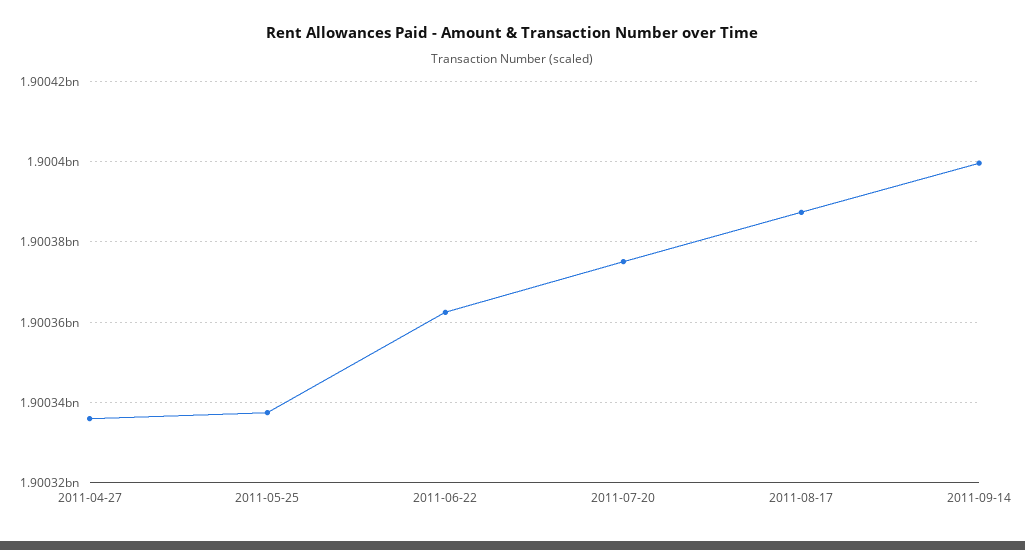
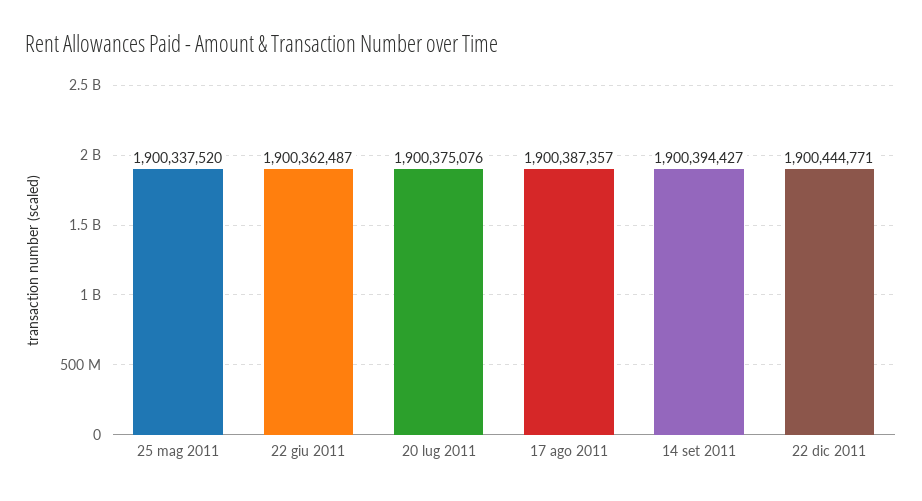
2011-04-27: 1900336000 -> none
2011-09-14: 1900400000 -> 1900394427
22 dic 2011: none -> 1900444771

